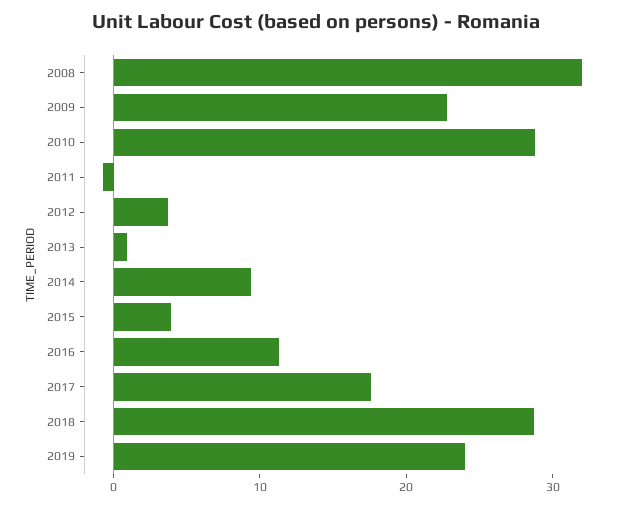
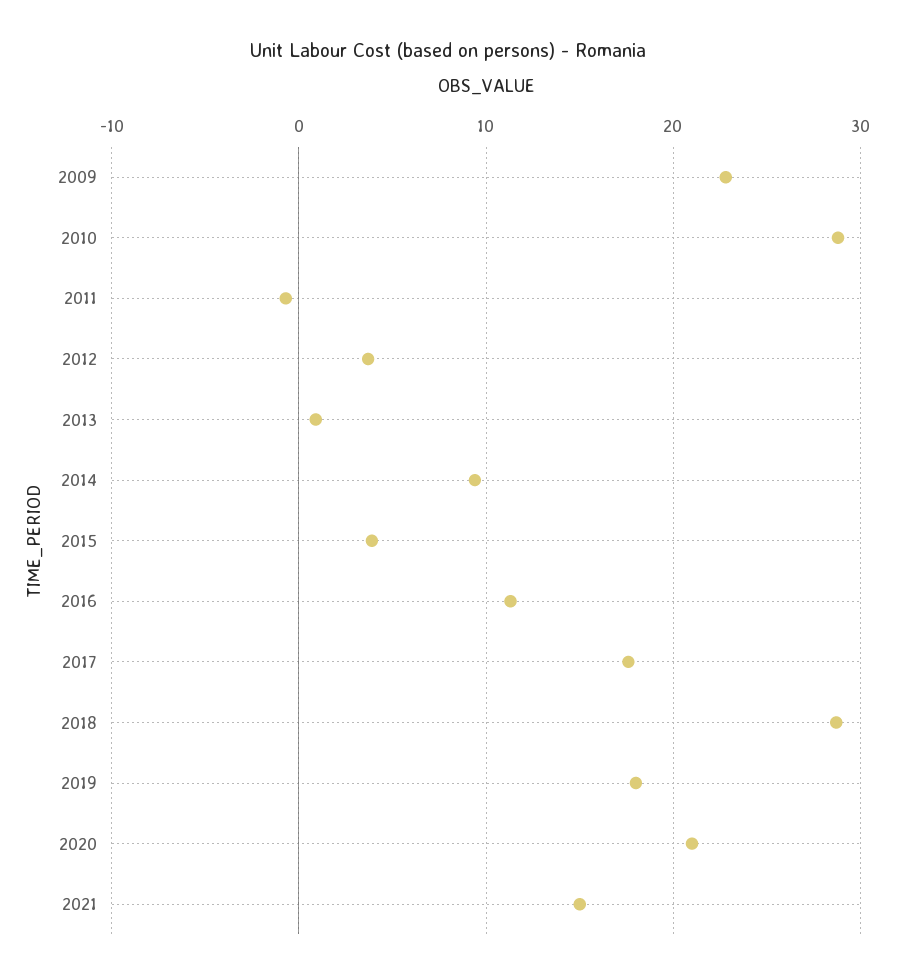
2008: 32 -> none
2019: 24 -> 18
2020: none -> 21
2021: none -> 15

